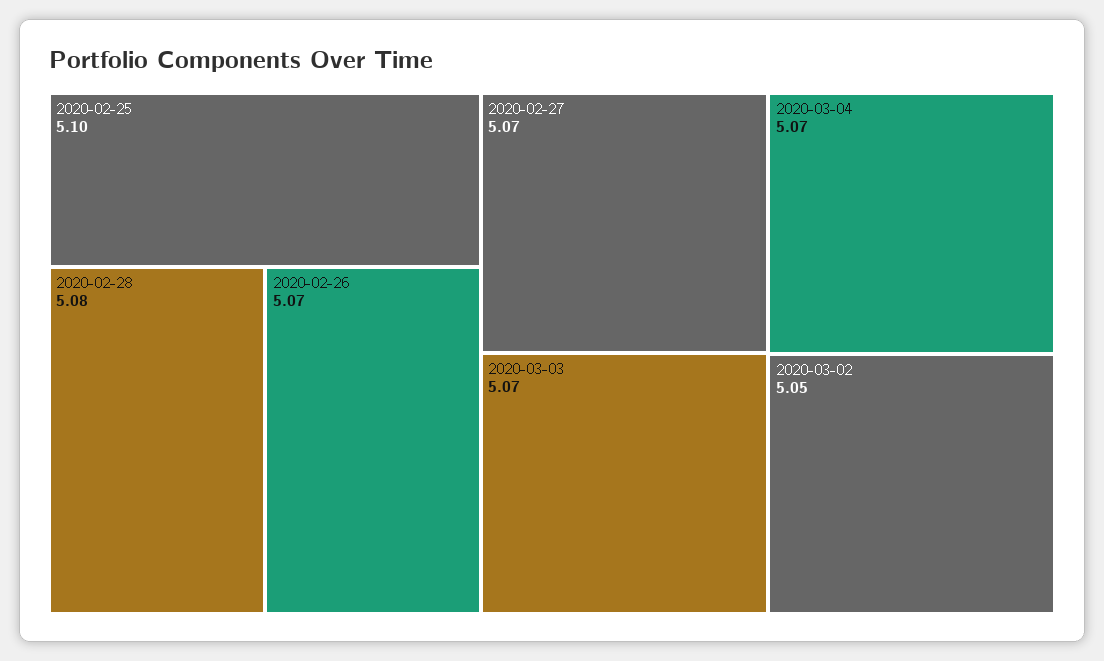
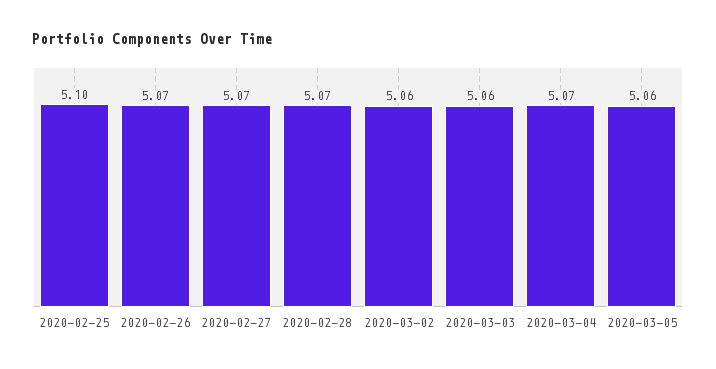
2020-02-28: 5.08 -> 5.07
2020-03-03: 5.07 -> 5.06
2020-03-02: 5.05 -> 5.06
2020-03-05: none -> 5.06

